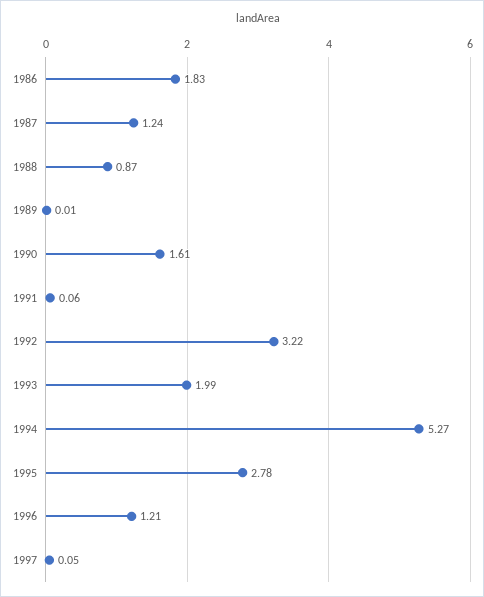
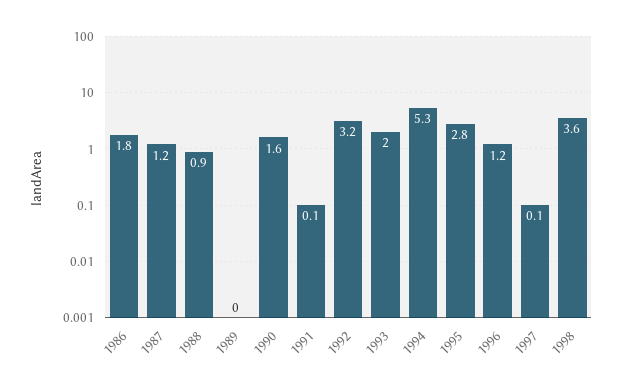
1998: none -> 3.6

